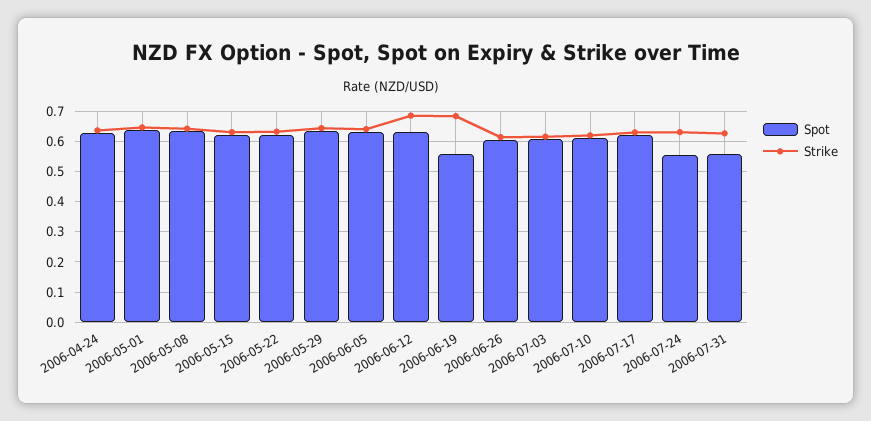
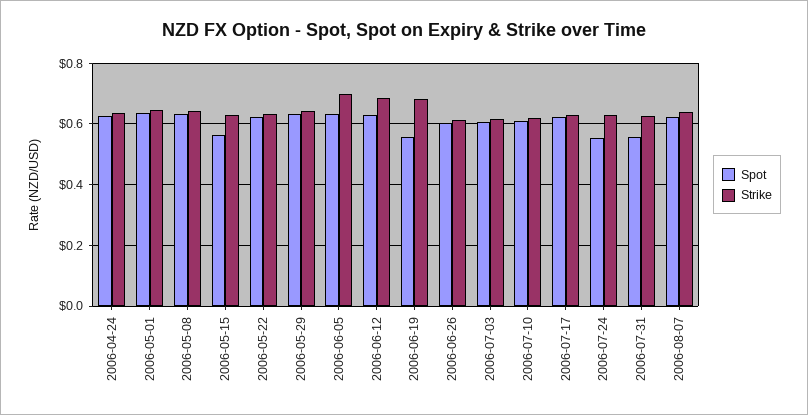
Spot, 2006-05-15: 0.62 -> 0.56
Strike, 2006-06-05: 0.64 -> 0.7
Spot, 2006-08-07: none -> 0.62
Strike, 2006-08-07: none -> 0.64

